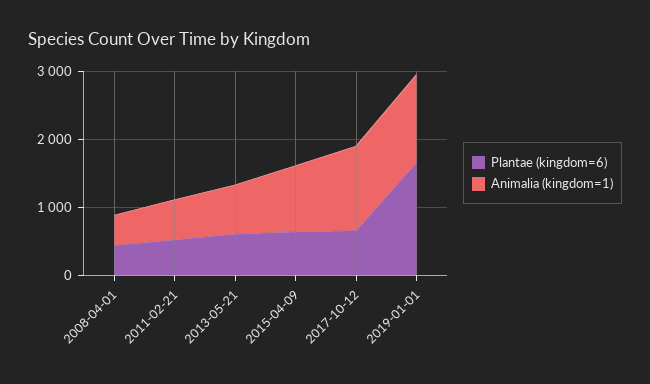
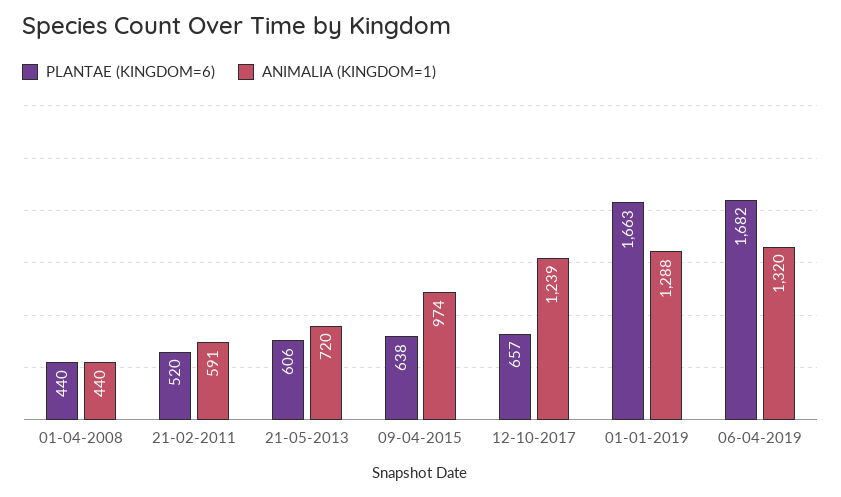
Plantae (kingdom=6), 06-04-2019: none -> 1682
Animalia (kingdom=1), 06-04-2019: none -> 1320

